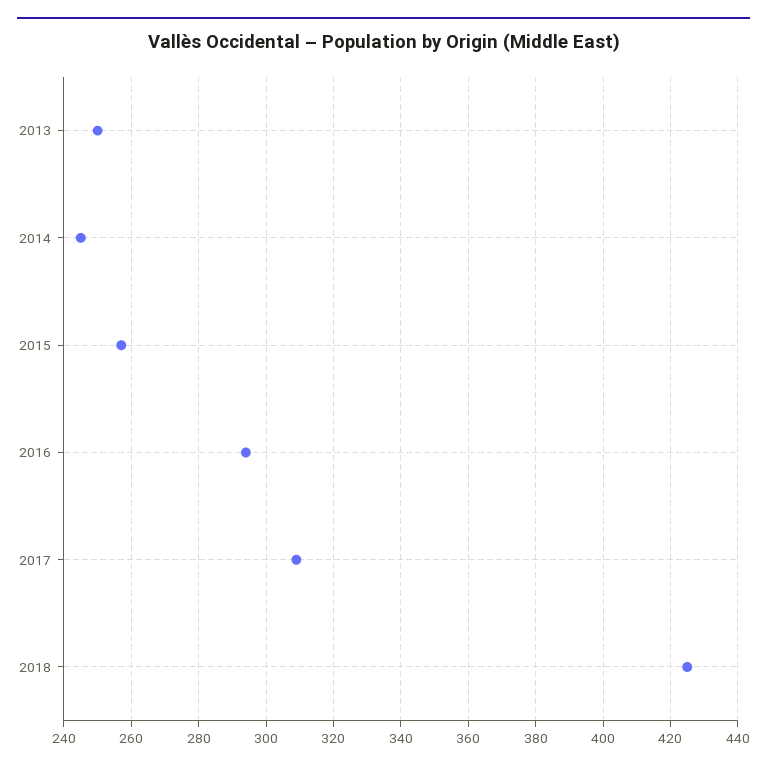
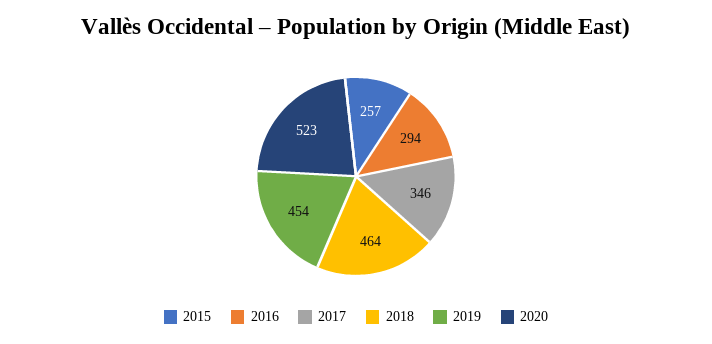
2013: 250 -> none
2014: 245 -> none
2017: 310 -> 346
2018: 425 -> 464
2019: none -> 454
2020: none -> 523

